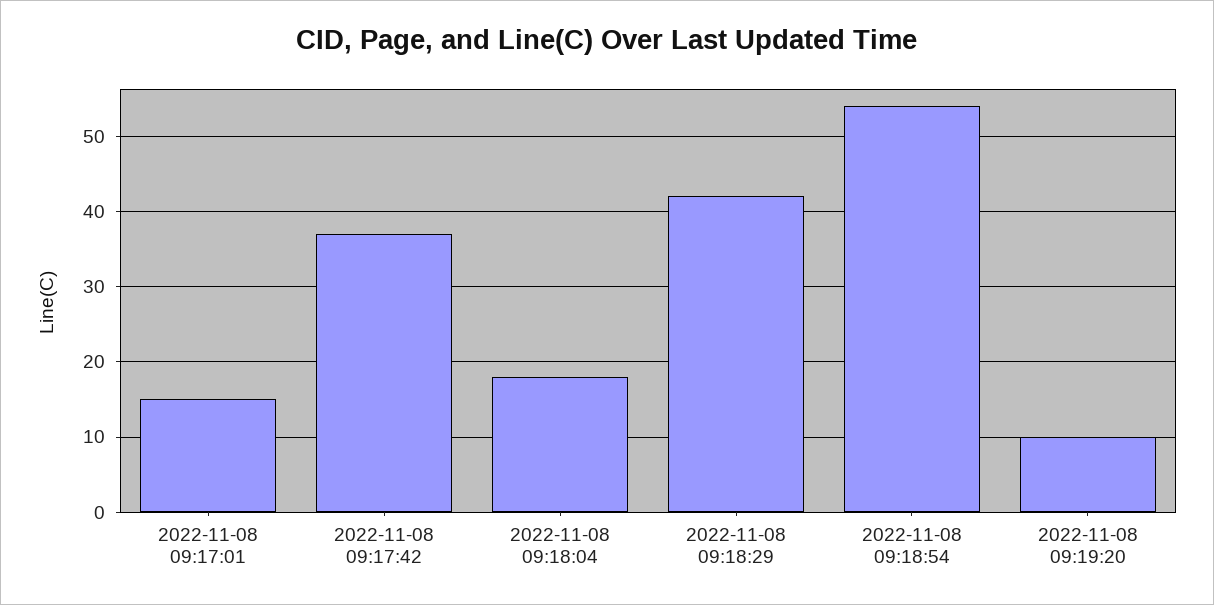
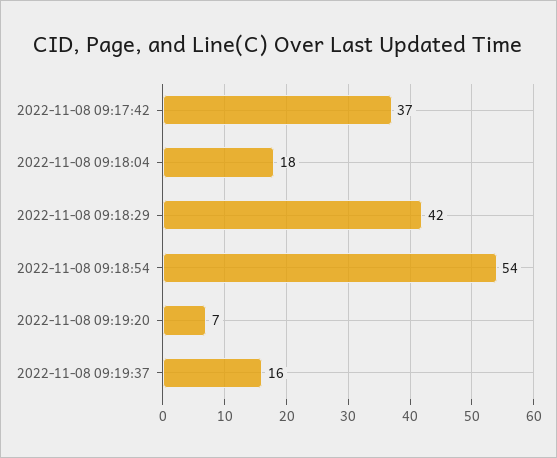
2022-11-08 09:17:01: 15 -> none
2022-11-08 09:19:20: 10 -> 7
2022-11-08 09:19:37: none -> 16

